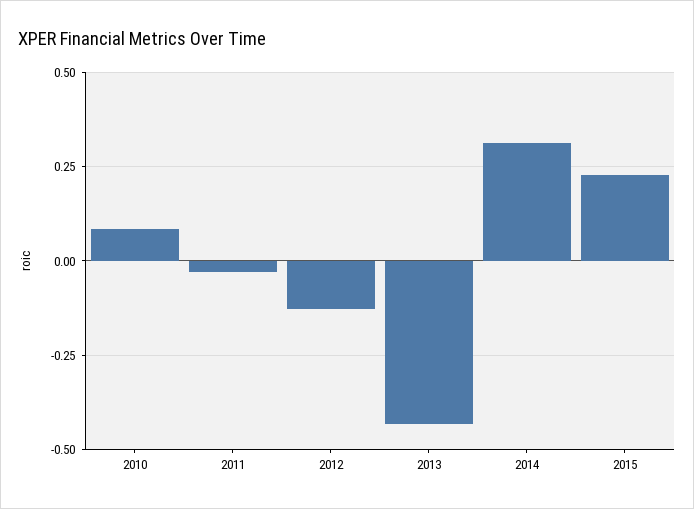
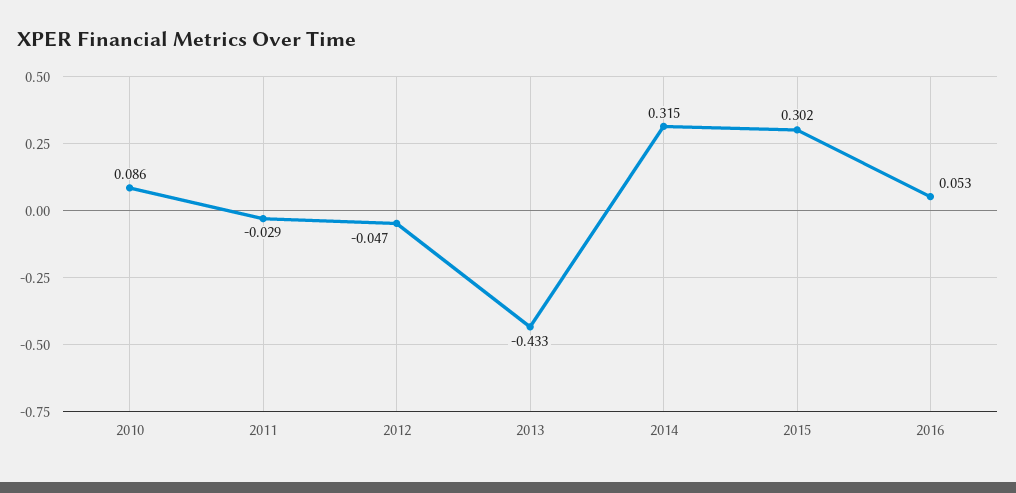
2012: -0.125 -> -0.047
2015: 0.225 -> 0.302
2016: none -> 0.053

